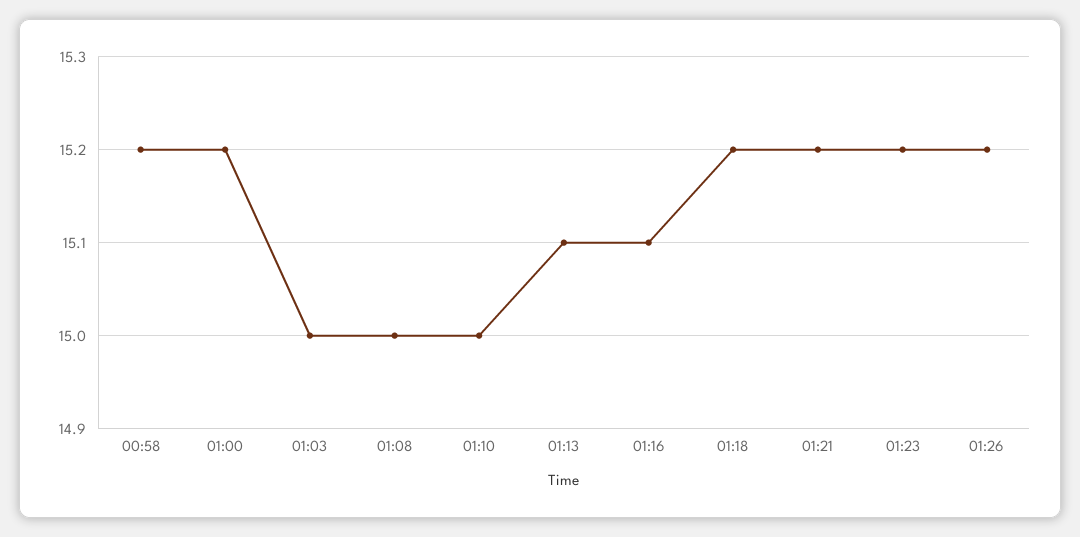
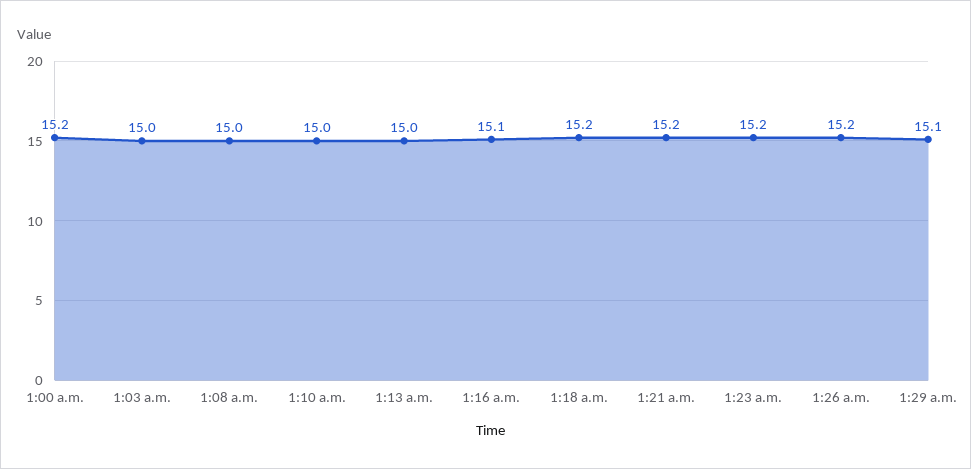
00:58: 15.2 -> none
01:13: 15.1 -> 15
1:29 a.m.: none -> 15.1

